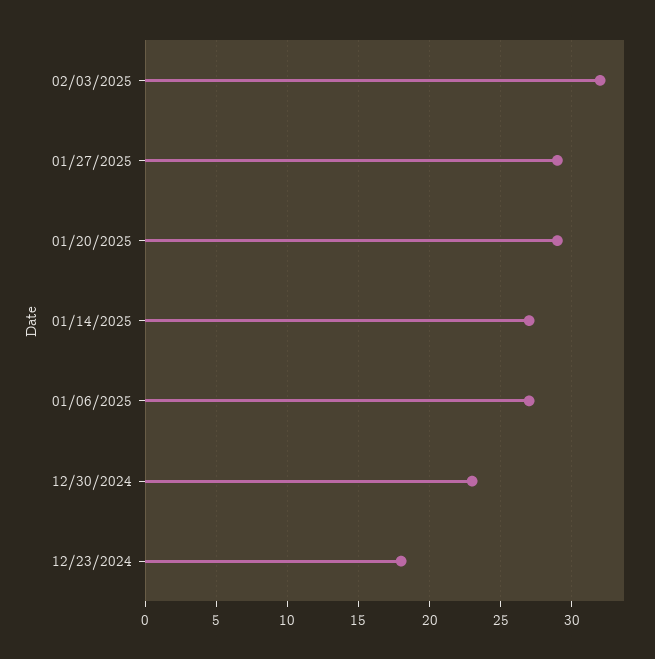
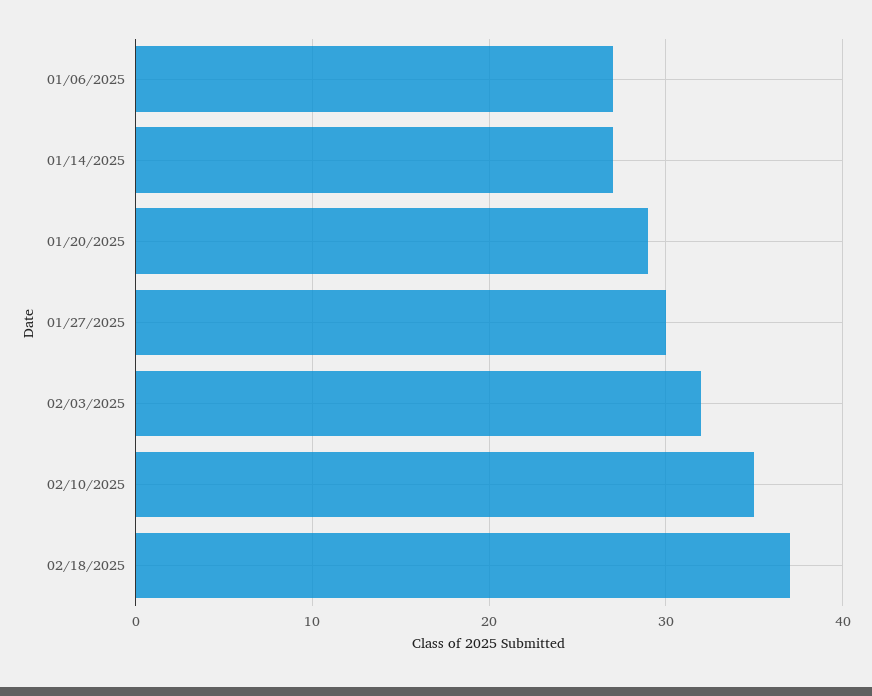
01/27/2025: 29 -> 30
12/30/2024: 23 -> none
12/23/2024: 18 -> none
02/10/2025: none -> 35
02/18/2025: none -> 37

